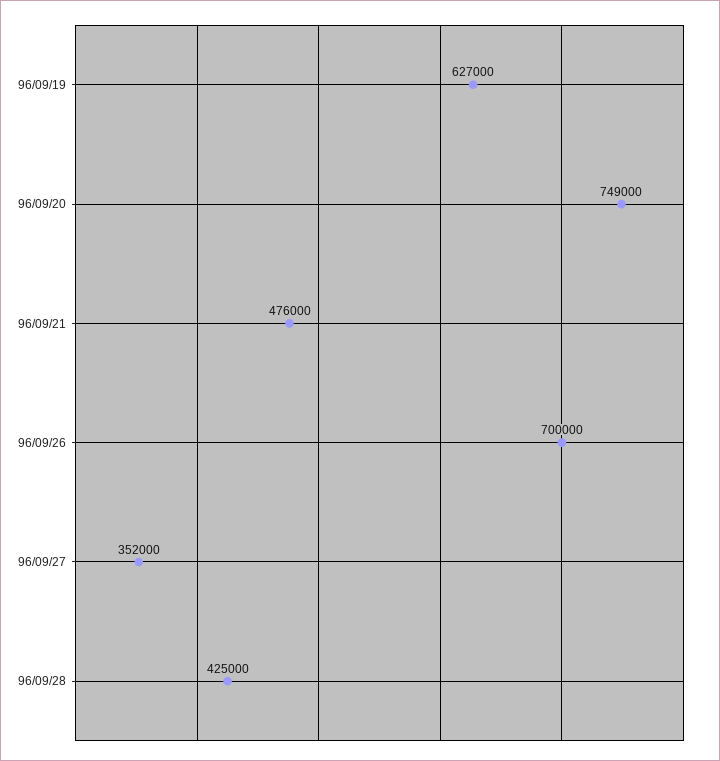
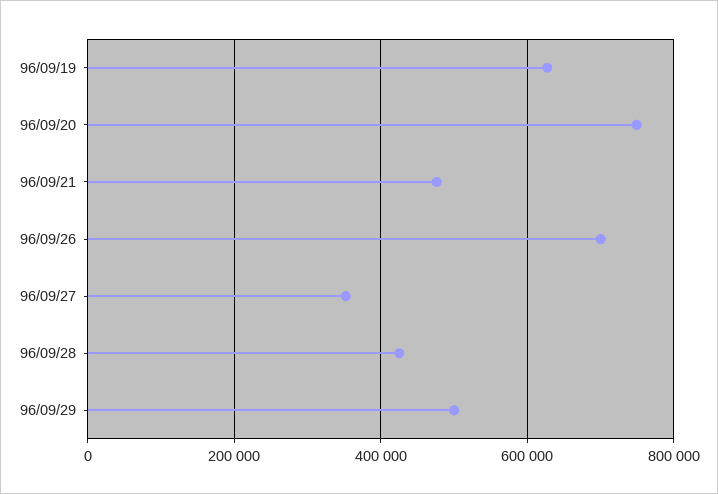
96/09/29: none -> 500000

